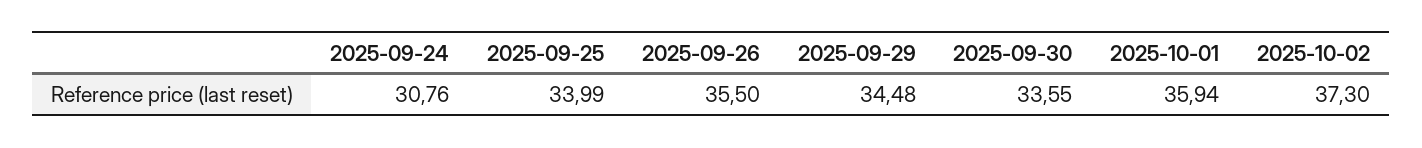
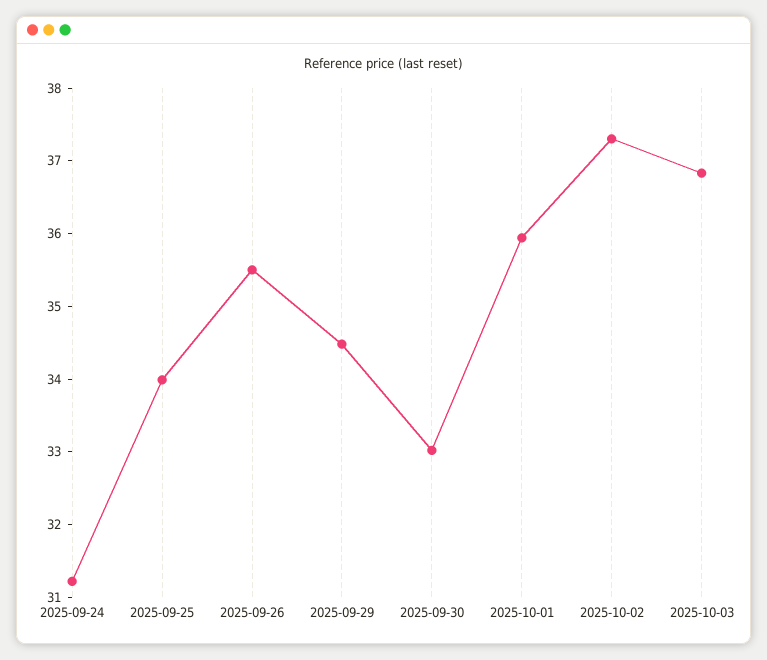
2025-09-24: 30.76 -> 31.2
2025-09-30: 33.55 -> 33
2025-10-03: none -> 36.8

